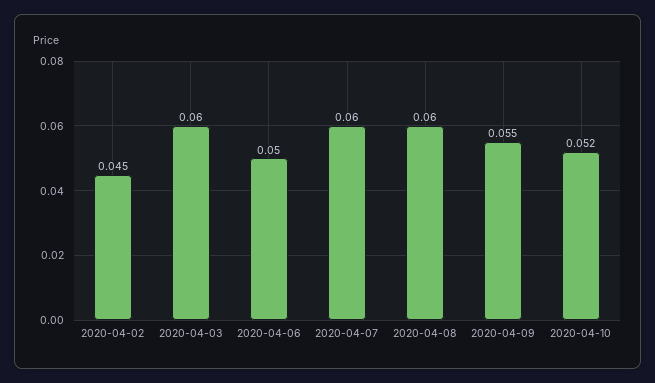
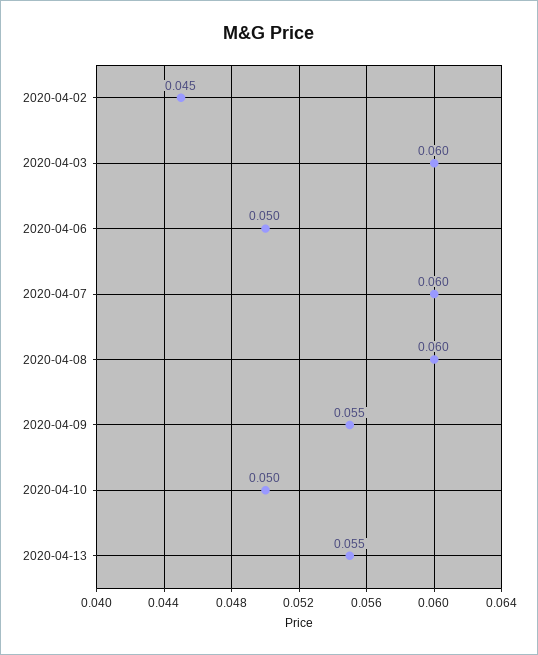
2020-04-10: 0.052 -> 0.05
2020-04-13: none -> 0.055

